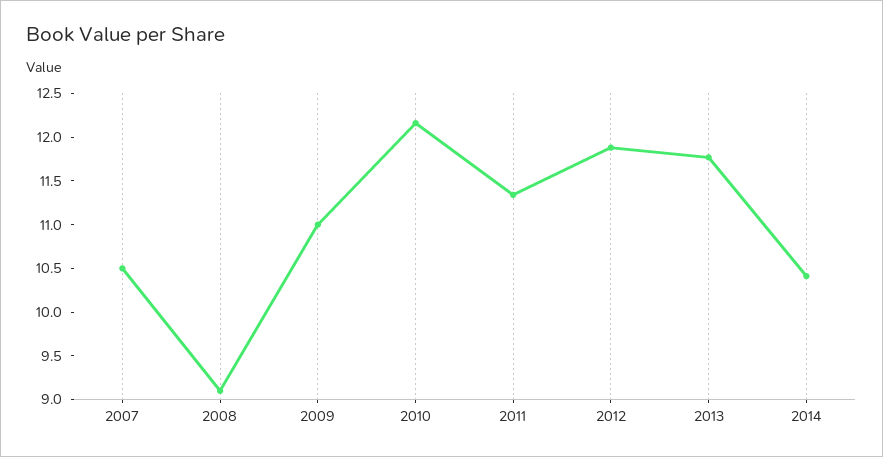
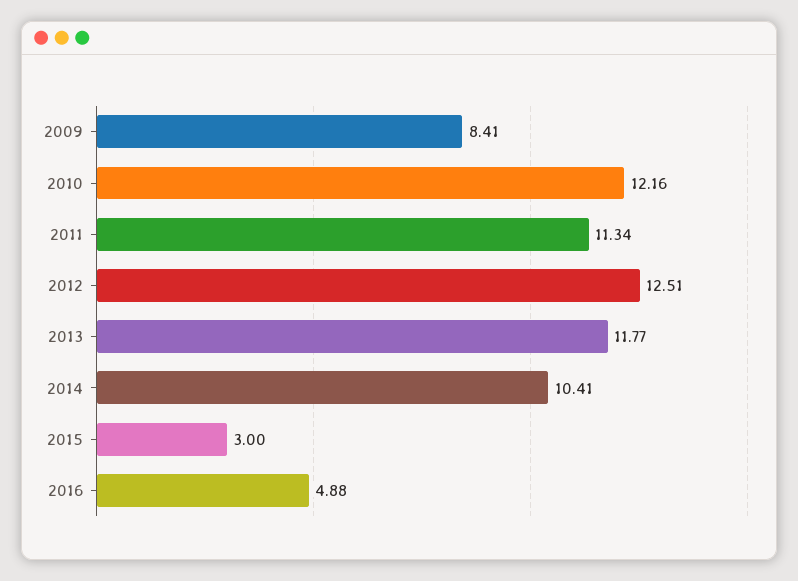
2007: 10.5 -> none
2008: 9.1 -> none
2009: 11 -> 8.41
2012: 11.9 -> 12.51
2015: none -> 3
2016: none -> 4.88

